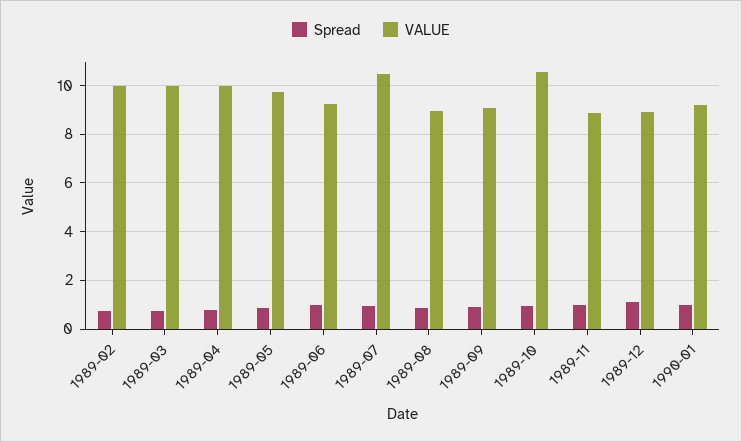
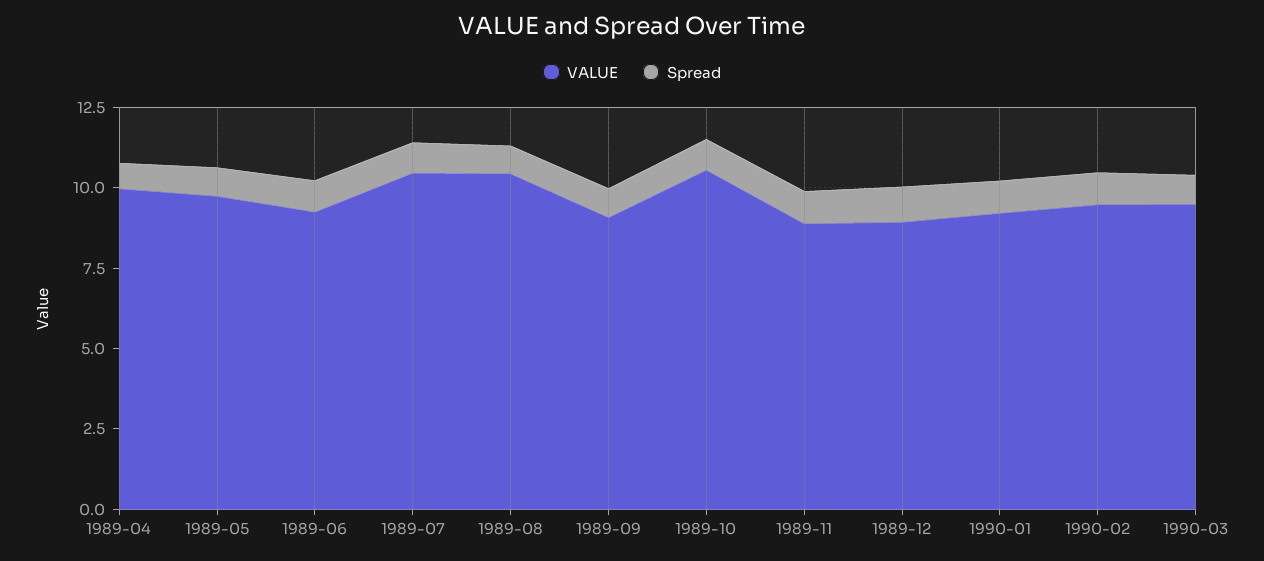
Spread, 1989-02: 0.75 -> none
VALUE, 1989-02: 10 -> none
Spread, 1989-03: 0.75 -> none
VALUE, 1989-03: 10 -> none
VALUE, 1989-08: 9 -> 10.5
VALUE, 1990-02: none -> 9.5
Spread, 1990-02: none -> 1
VALUE, 1990-03: none -> 9.5
Spread, 1990-03: none -> 1

